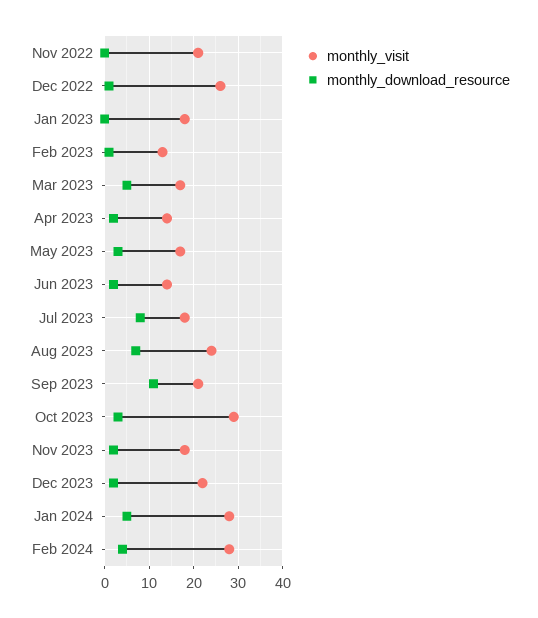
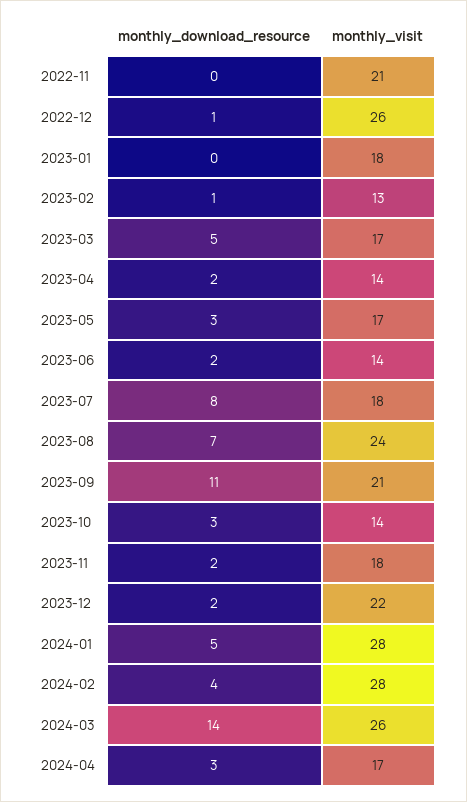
monthly_visit, Oct 2023: 30 -> 14
monthly_download_resource, 2024-03: none -> 14
monthly_visit, 2024-03: none -> 26
monthly_download_resource, 2024-04: none -> 3
monthly_visit, 2024-04: none -> 17

